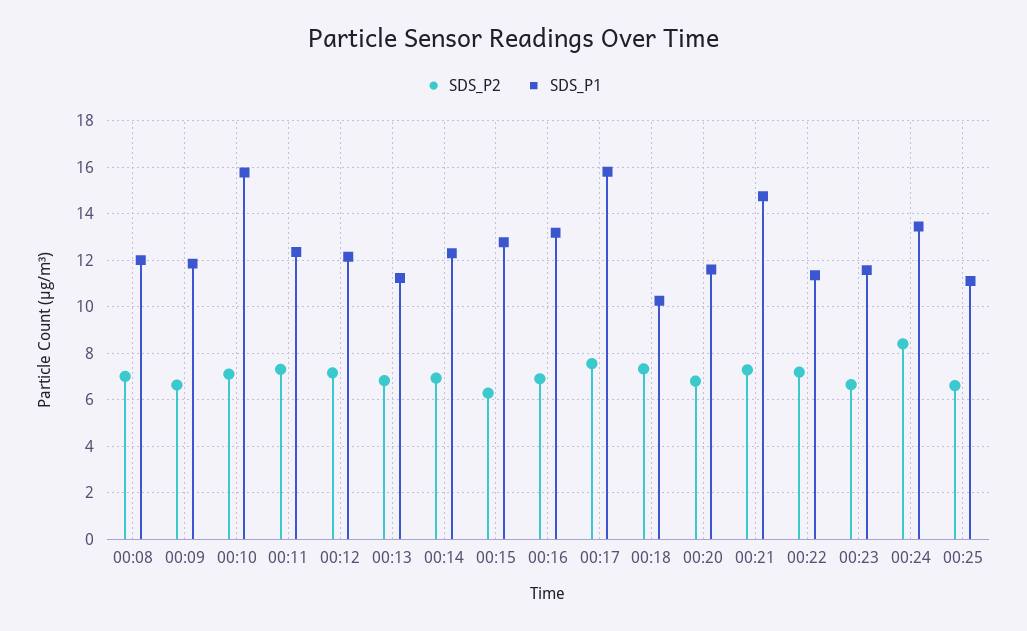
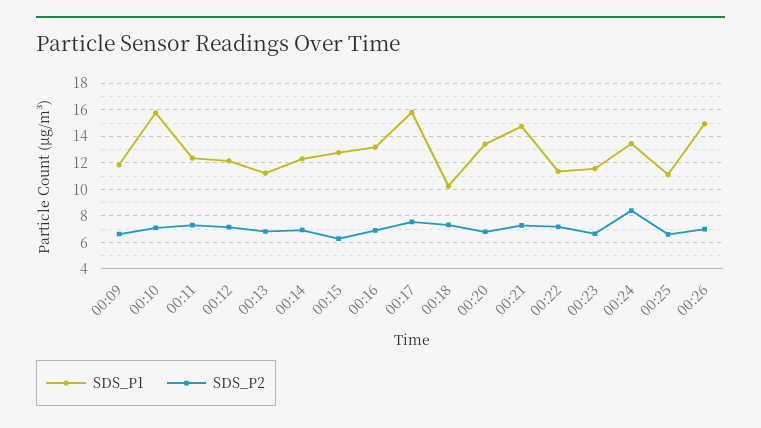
SDS_P2, 00:08: 7 -> none
SDS_P1, 00:08: 12 -> none
SDS_P1, 00:20: 11.5 -> 13.5
SDS_P1, 00:26: none -> 15
SDS_P2, 00:26: none -> 7

